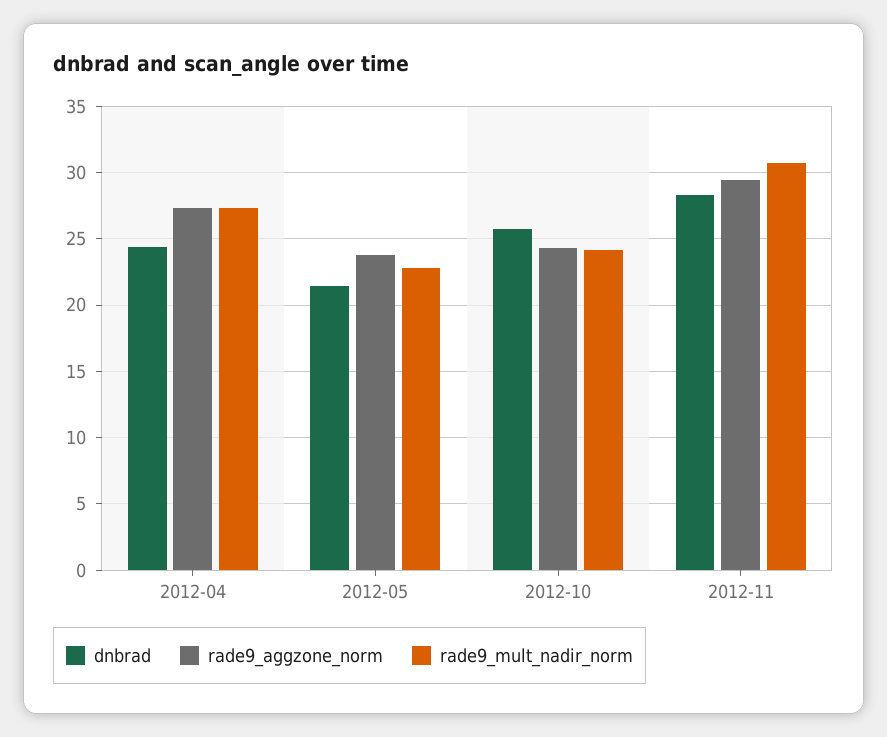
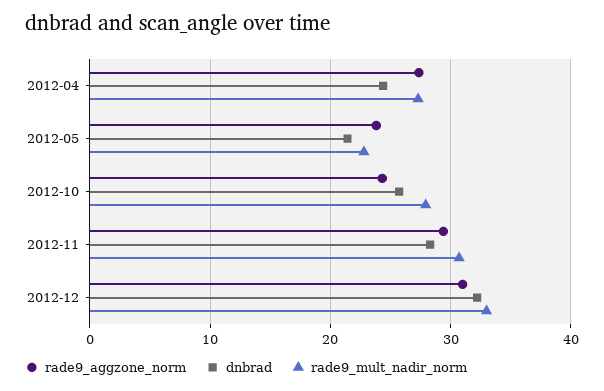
rade9_mult_nadir_norm, 2012-10: 24 -> 28
rade9_aggzone_norm, 2012-12: none -> 31
dnbrad, 2012-12: none -> 32
rade9_mult_nadir_norm, 2012-12: none -> 33

